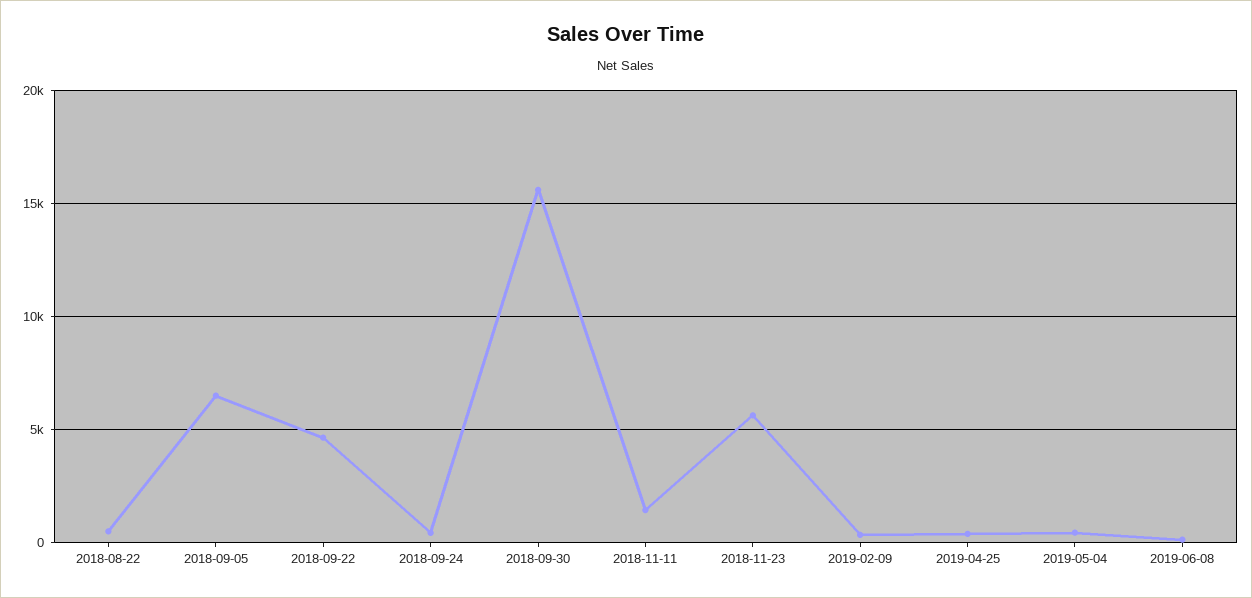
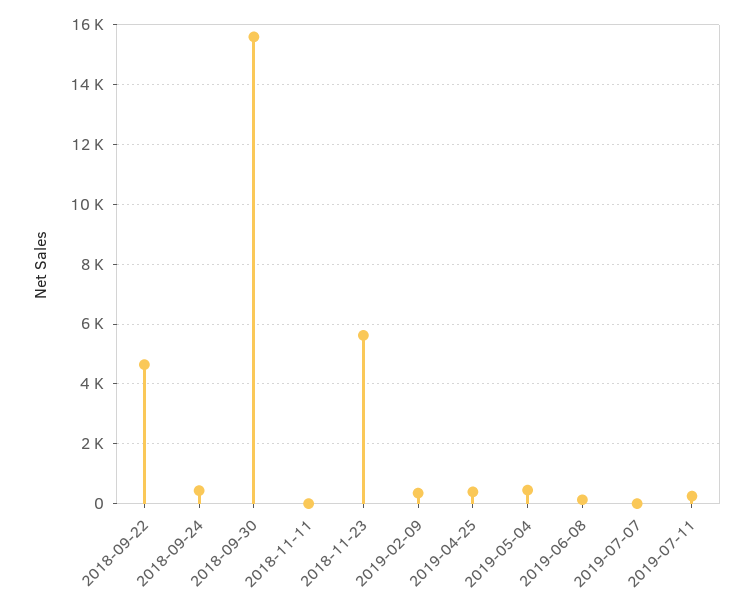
2018-08-22: 500 -> none
2018-09-05: 6500 -> none
2018-11-11: 1500 -> 0
2019-07-07: none -> 0
2019-07-11: none -> 250

